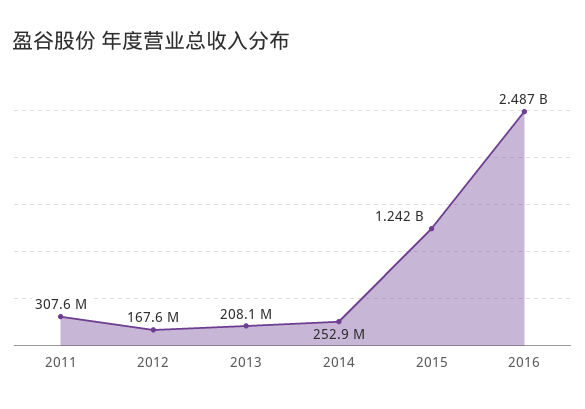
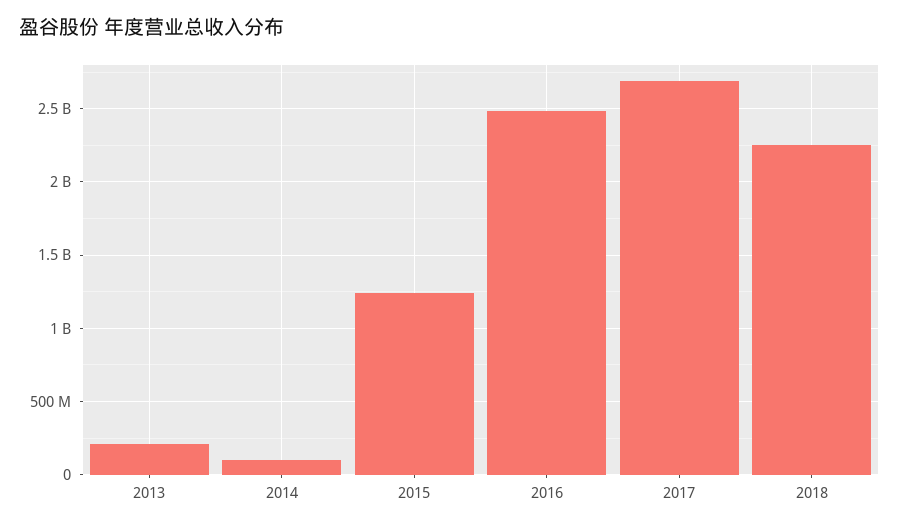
2011: 307600000 -> none
2012: 167600000 -> none
2014: 252900000 -> 100000000
2017: none -> 2700000000
2018: none -> 2250000000

